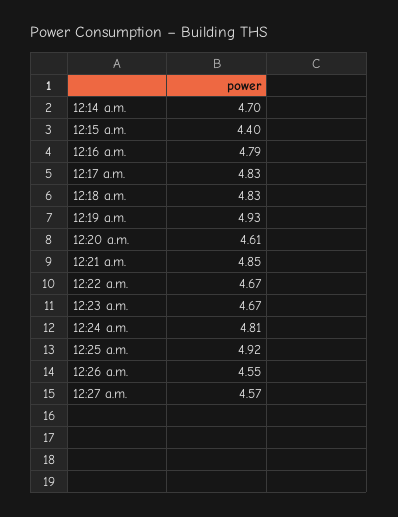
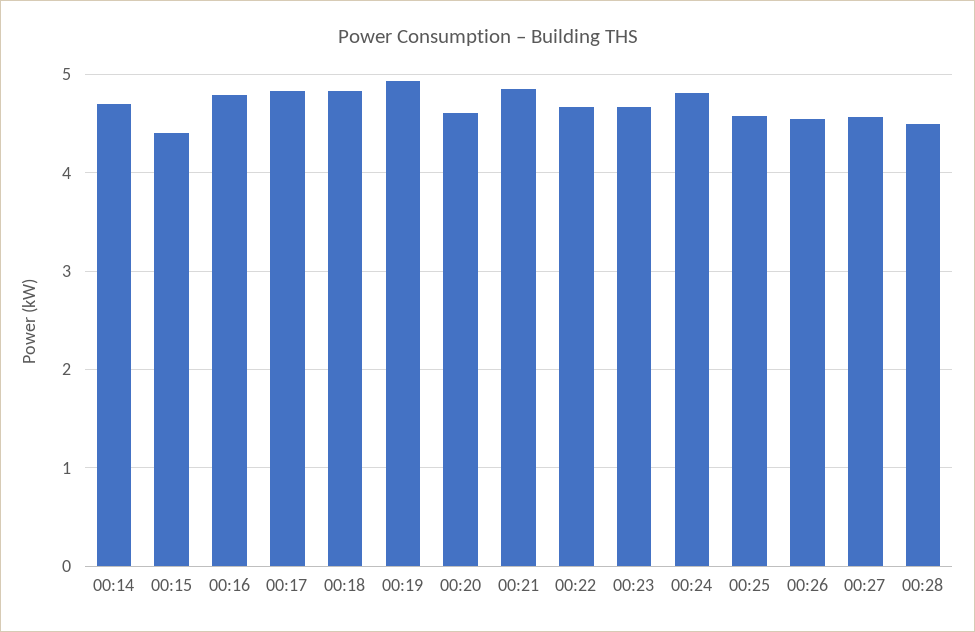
12:25 a.m.: 4.92 -> 4.6
00:28: none -> 4.5

